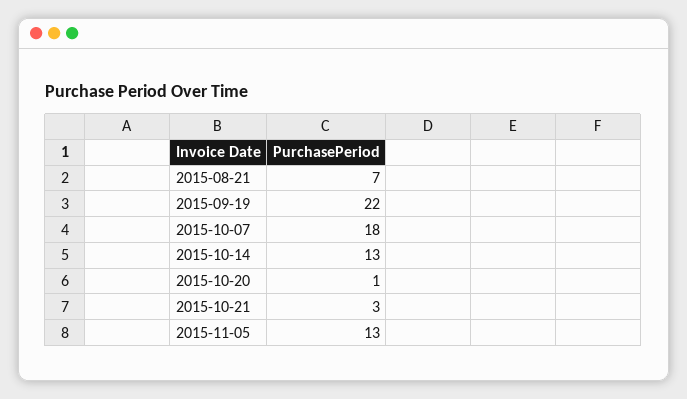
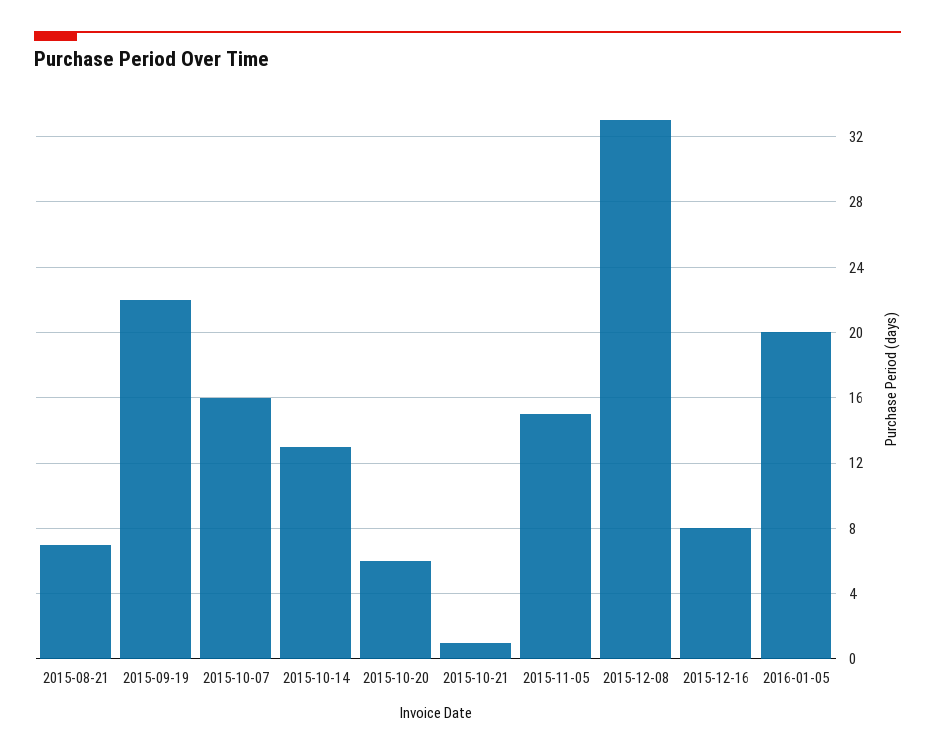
2015-10-07: 18 -> 16
2015-10-20: 1 -> 6
2015-10-21: 3 -> 1
2015-11-05: 13 -> 15
2015-12-08: none -> 33
2015-12-16: none -> 8
2016-01-05: none -> 20

